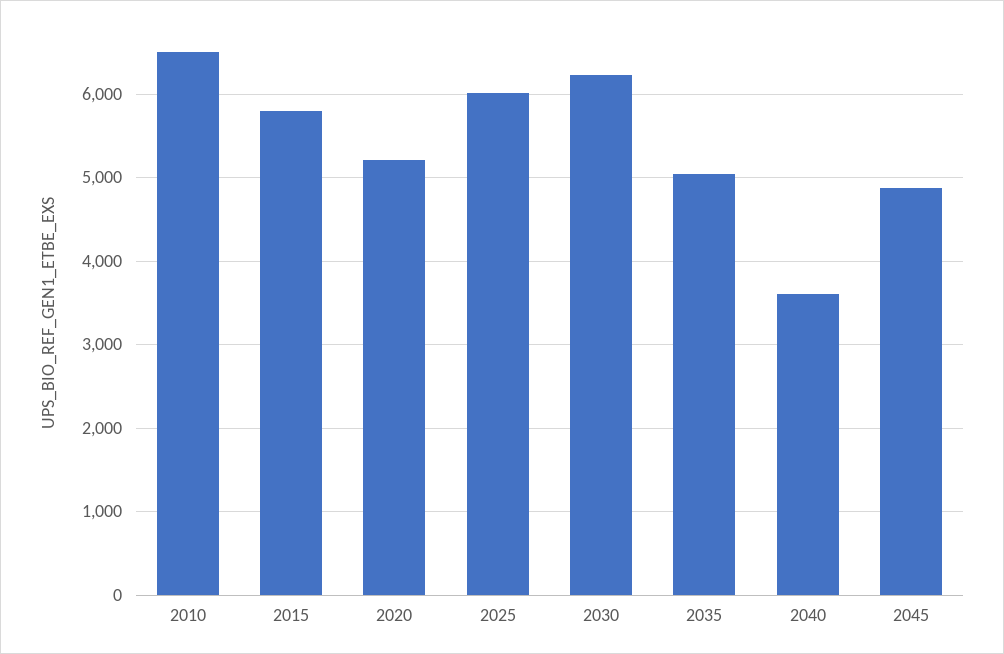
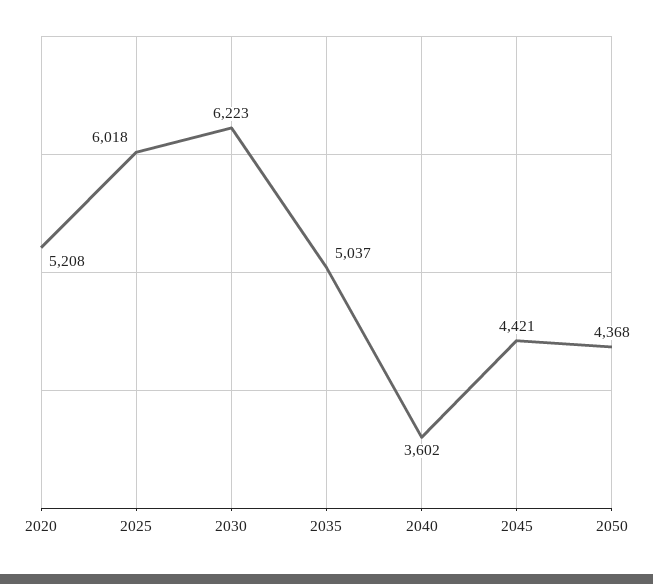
2010: 6500 -> none
2015: 5800 -> none
2045: 4900 -> 4421
2050: none -> 4368

